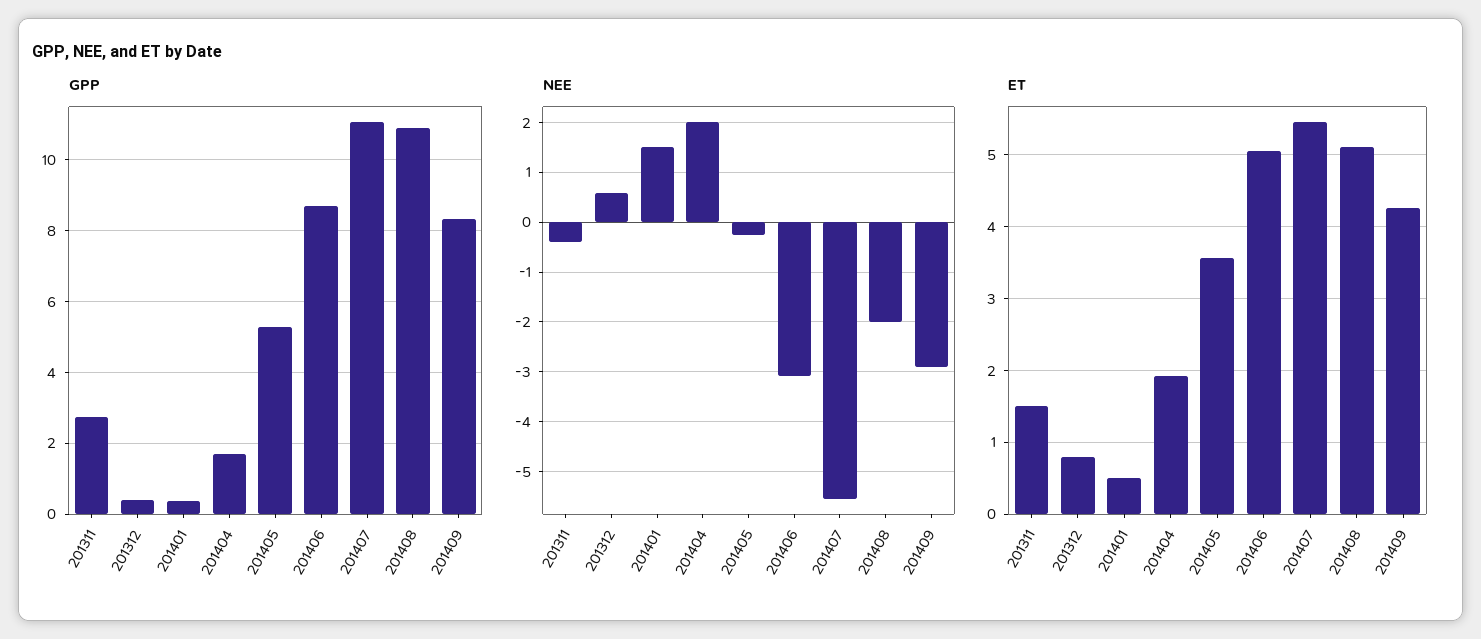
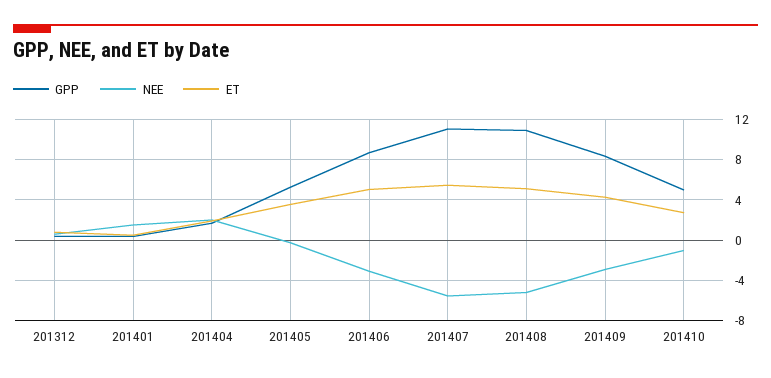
GPP, 201311: 2.8 -> none
NEE, 201311: -0.4 -> none
NEE, 201408: -2 -> -5
ET, 201311: 1.5 -> none
GPP, 201410: none -> 5
NEE, 201410: none -> -1
ET, 201410: none -> 3

